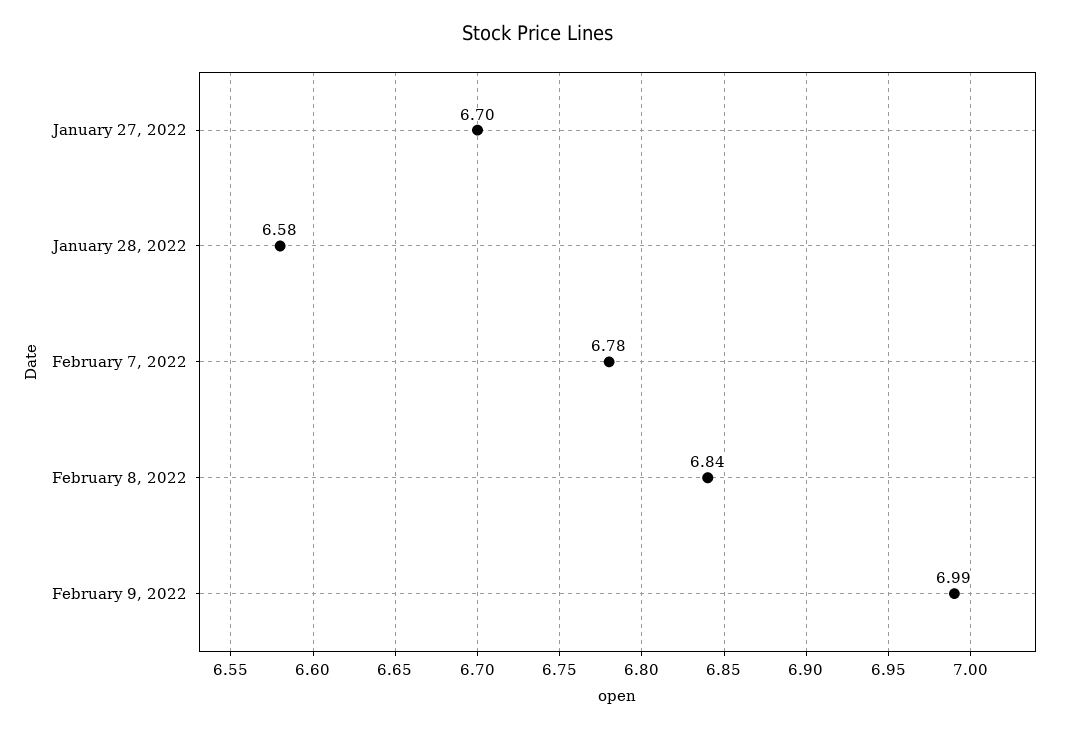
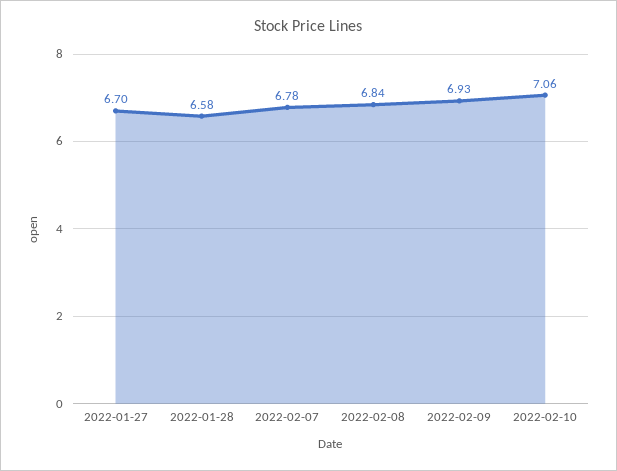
February 9, 2022: 6.99 -> 6.93
2022-02-10: none -> 7.06

